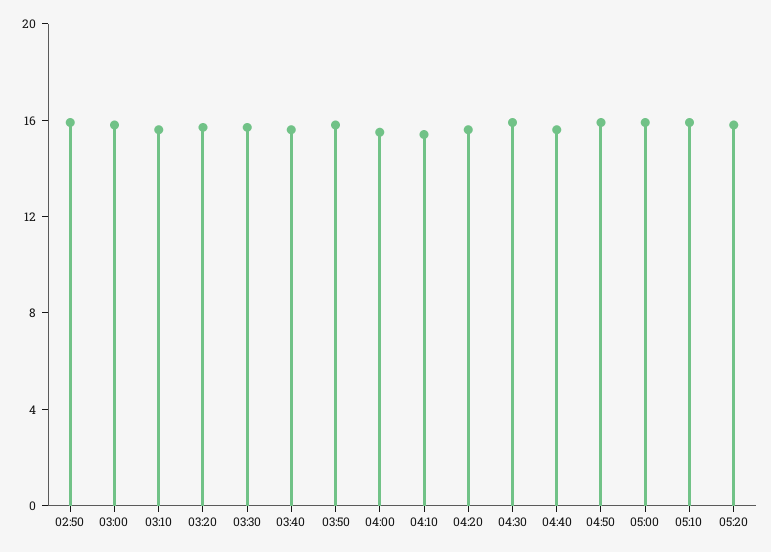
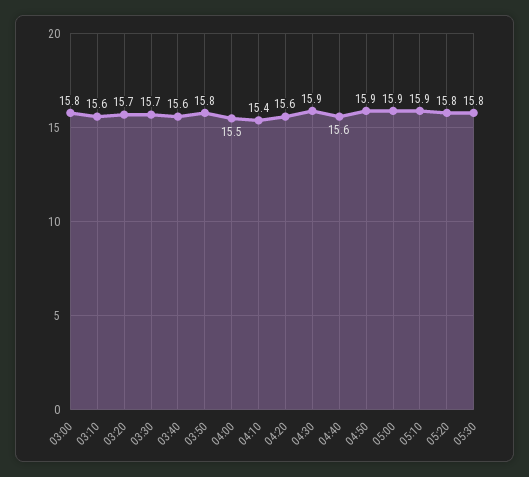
02:50: 16 -> none
05:30: none -> 15.8

